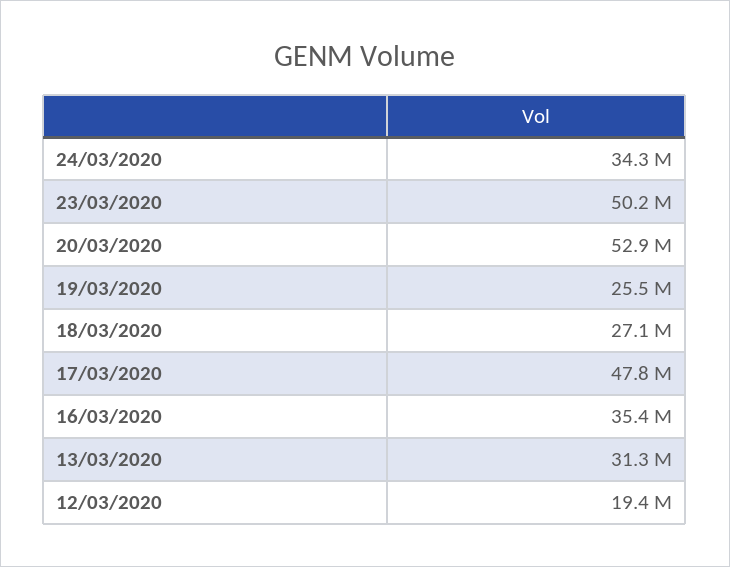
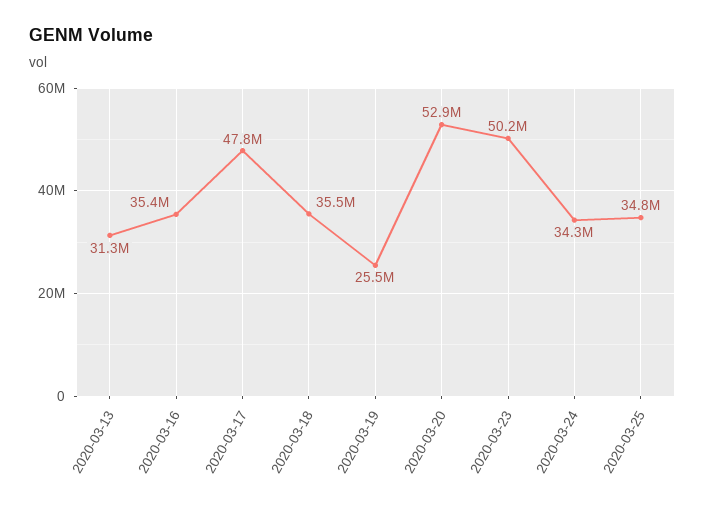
18/03/2020: 27100000 -> 35500000
12/03/2020: 19400000 -> none
2020-03-25: none -> 34800000

